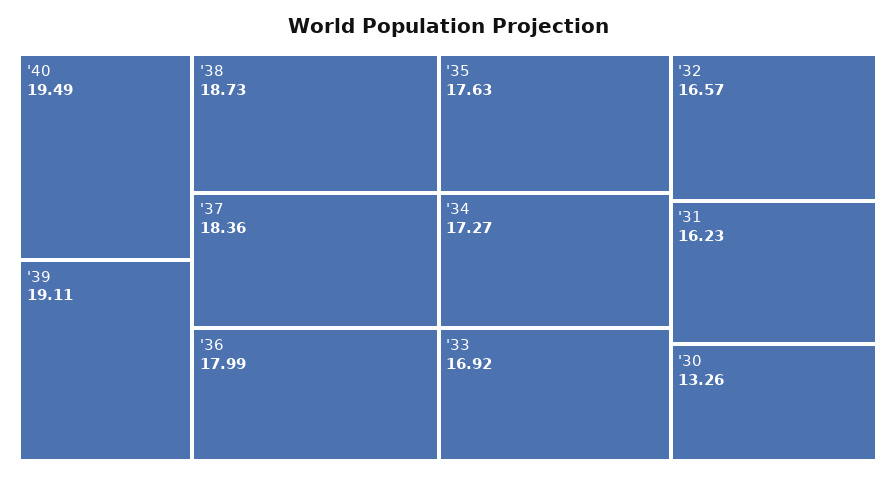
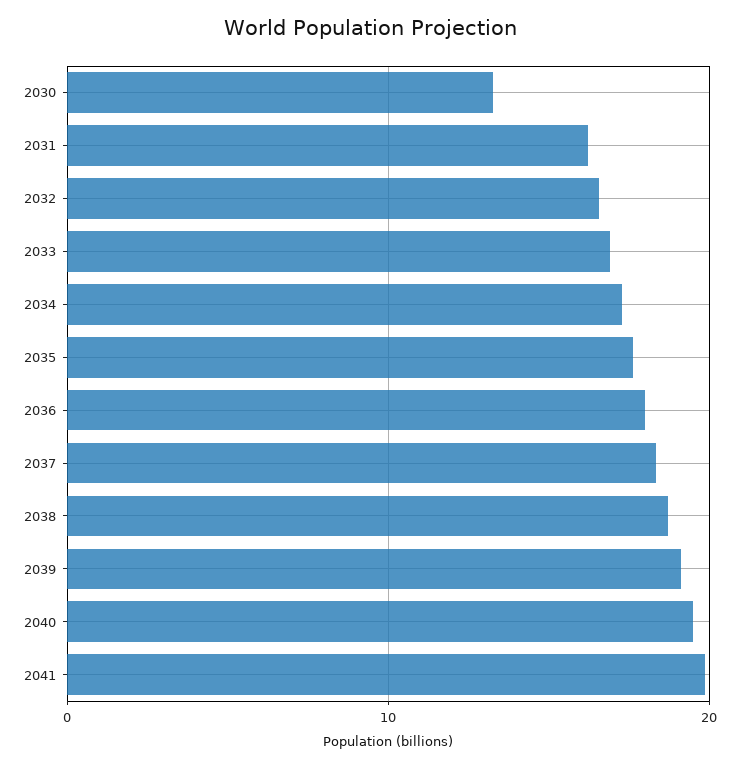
2041: none -> 20

